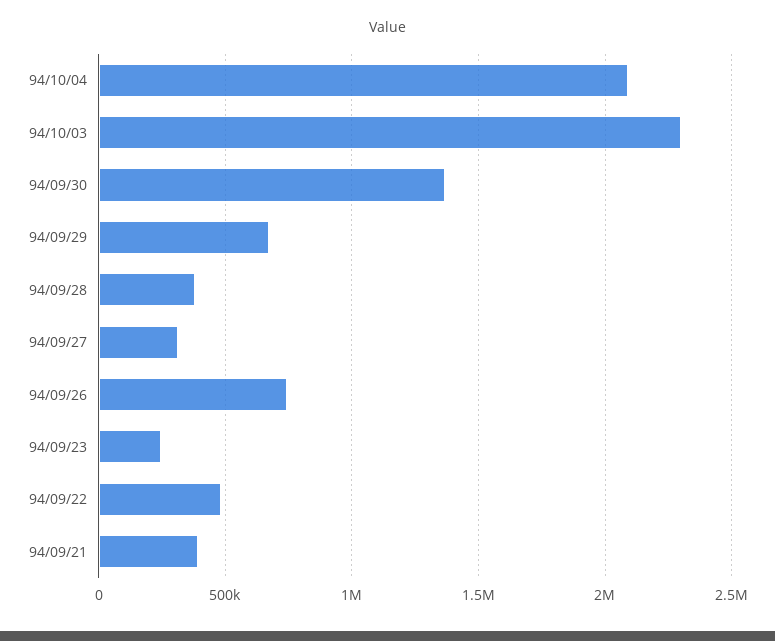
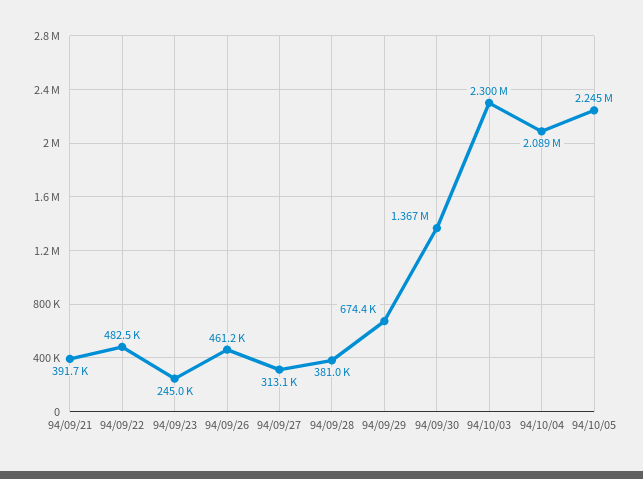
94/09/26: 750000 -> 461200
94/10/05: none -> 2245000

